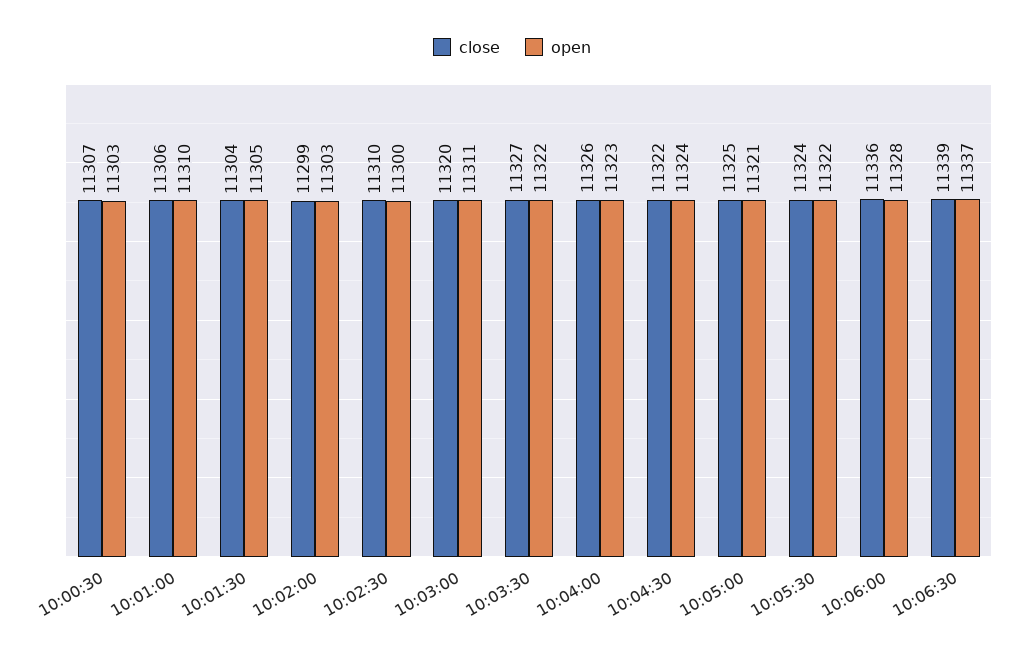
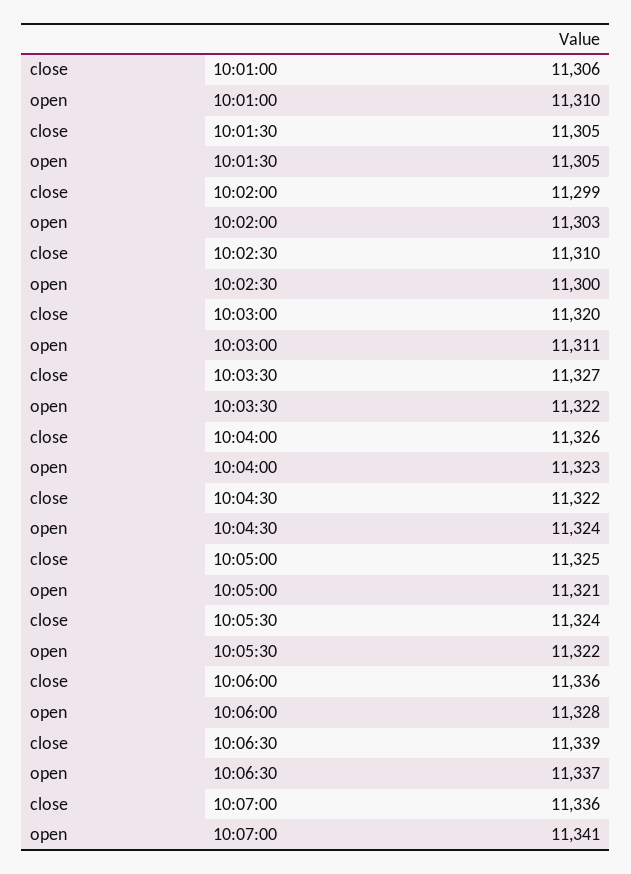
close, 10:00:30: 11307 -> none
open, 10:00:30: 11303 -> none
close, 10:01:30: 11304 -> 11305
close, 10:07:00: none -> 11336
open, 10:07:00: none -> 11341

